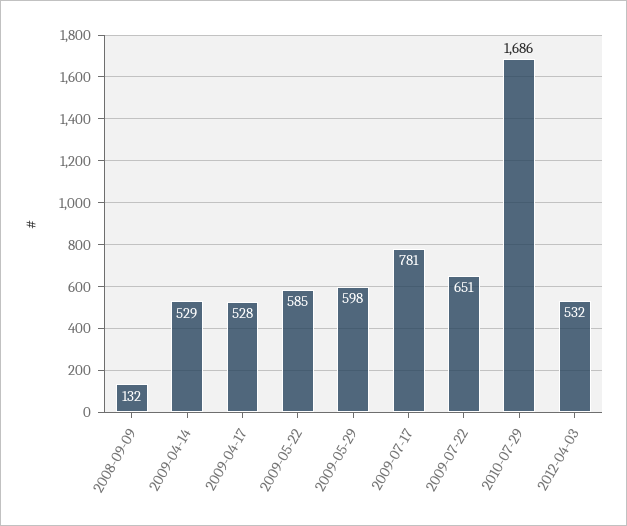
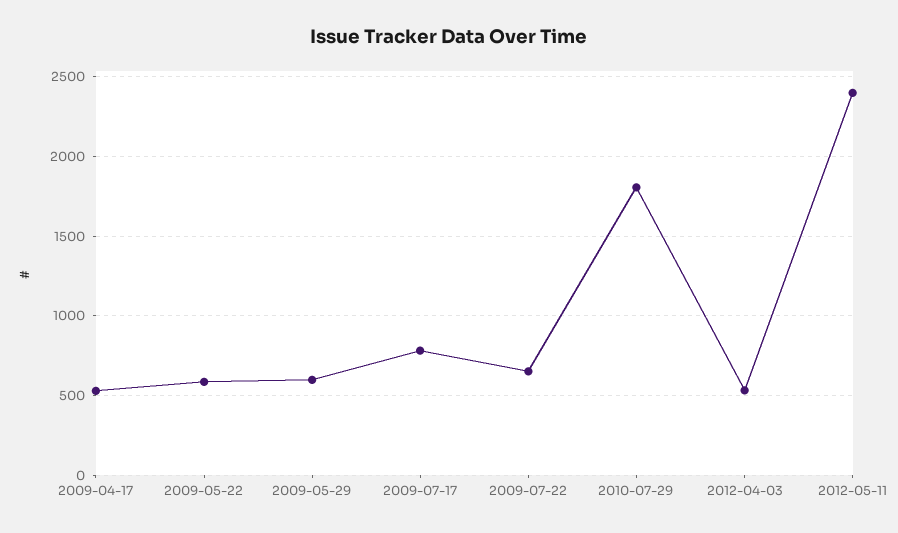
2008-09-09: 132 -> none
2009-04-14: 529 -> none
2010-07-29: 1686 -> 1800
2012-05-11: none -> 2400

